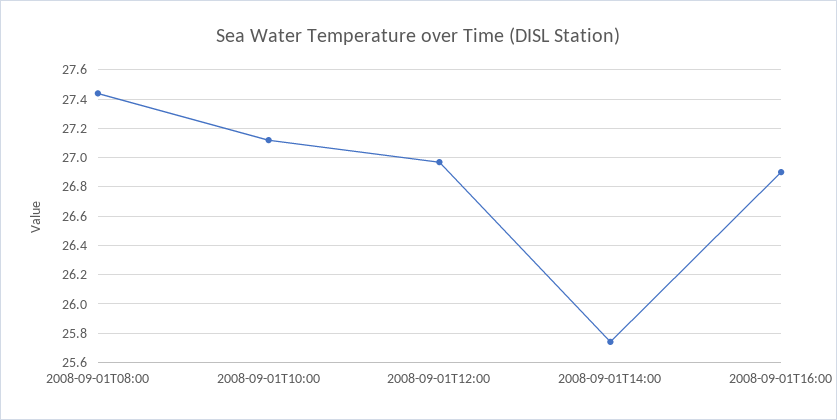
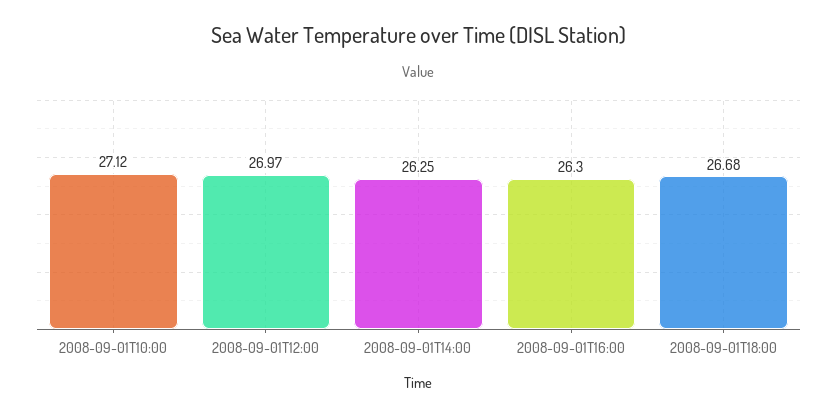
2008-09-01T08:00: 27.45 -> none
2008-09-01T14:00: 25.75 -> 26.25
2008-09-01T16:00: 26.9 -> 26.3
2008-09-01T18:00: none -> 26.68

